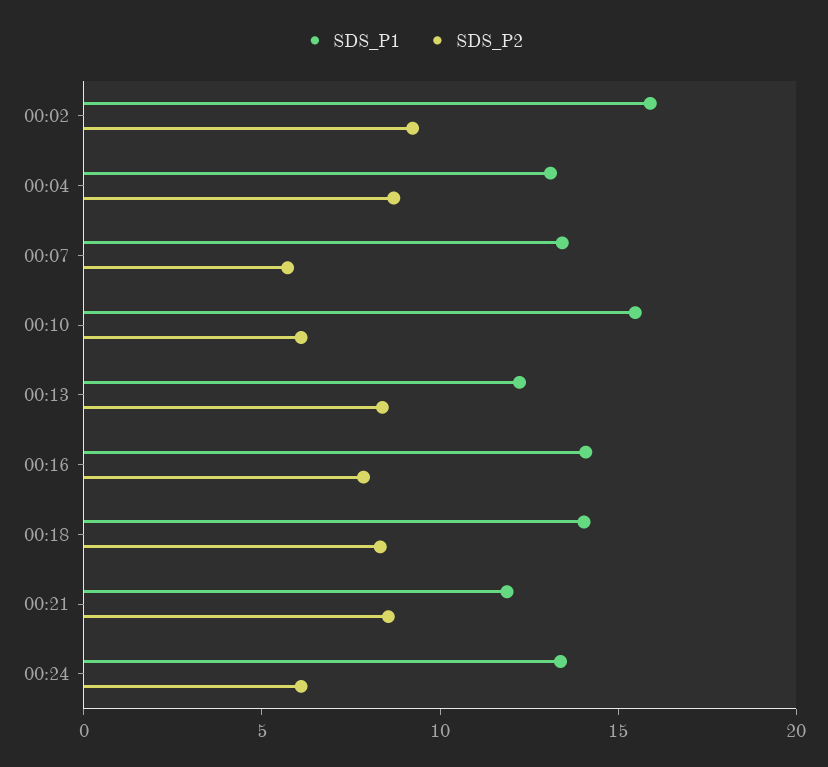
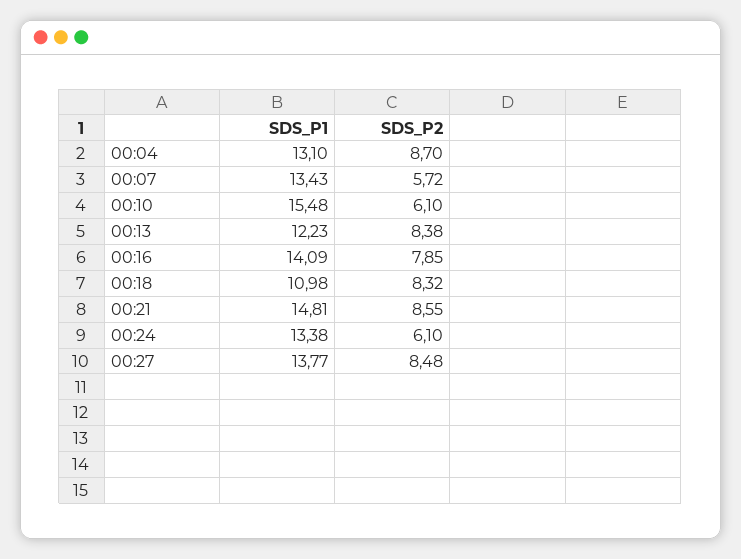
SDS_P1, 00:02: 16 -> none
SDS_P2, 00:02: 9 -> none
SDS_P1, 00:18: 14 -> 10.98
SDS_P1, 00:21: 12 -> 14.81
SDS_P1, 00:27: none -> 13.77
SDS_P2, 00:27: none -> 8.48

